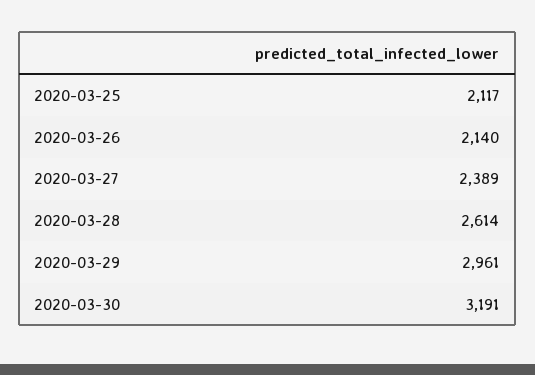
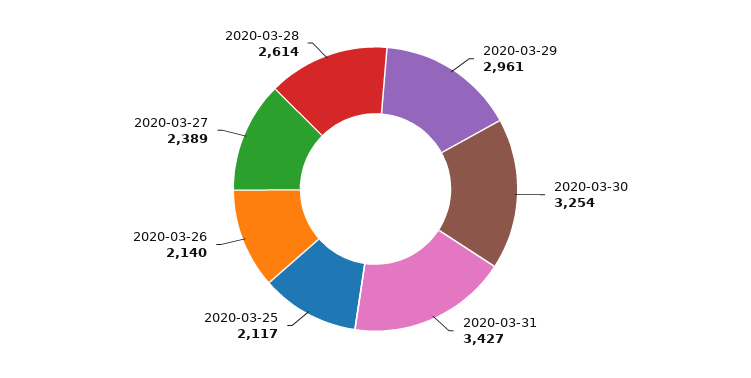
2020-03-30: 3191 -> 3254
2020-03-31: none -> 3427

